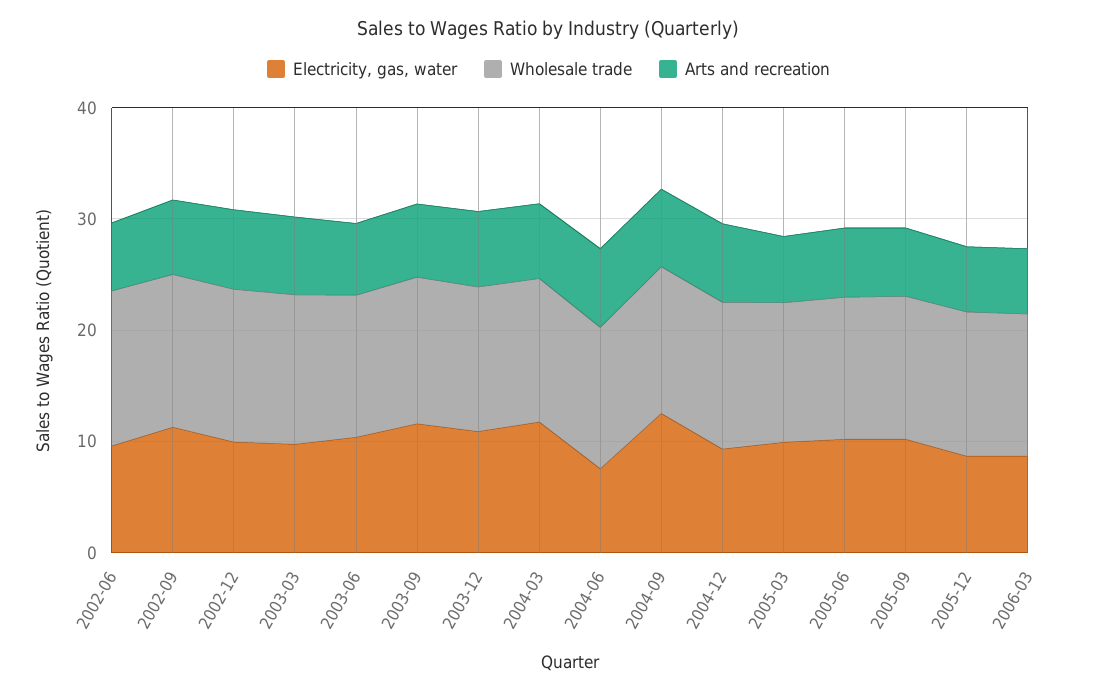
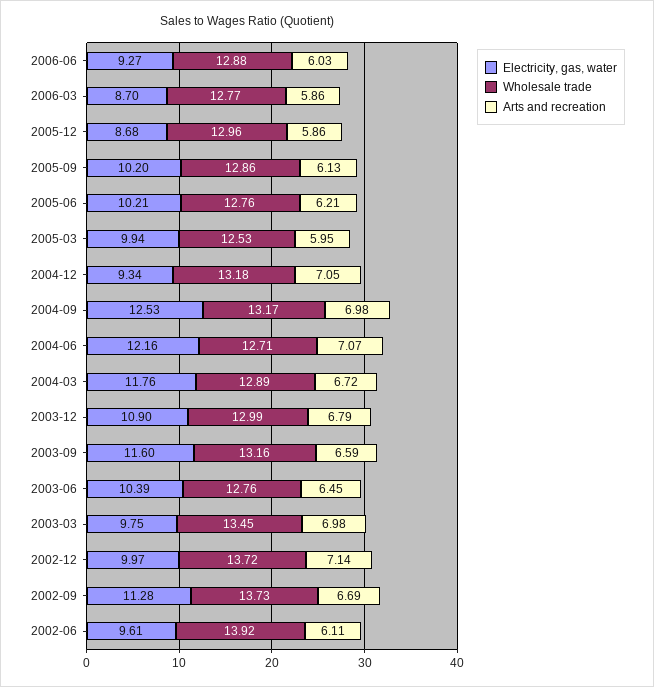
Electricity, gas, water, 2004-06: 8 -> 12.16
Electricity, gas, water, 2006-06: none -> 9.27
Wholesale trade, 2006-06: none -> 12.88
Arts and recreation, 2006-06: none -> 6.03

